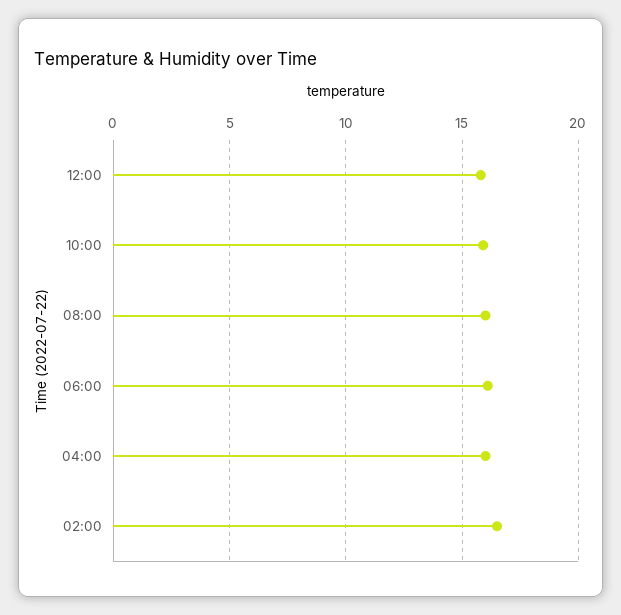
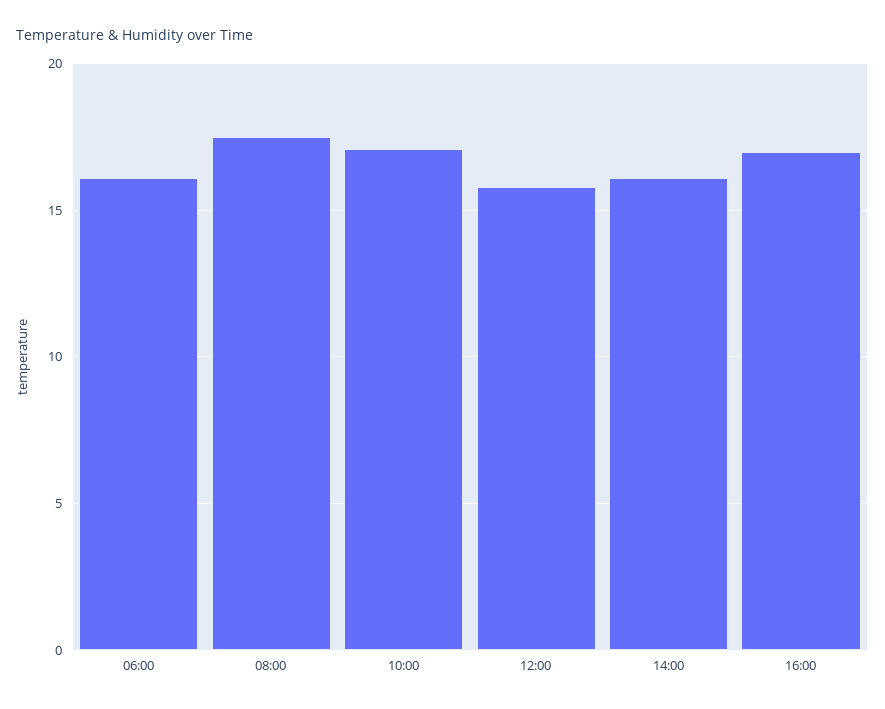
10:00: 16 -> 17
08:00: 16 -> 17.5
04:00: 16 -> none
02:00: 16.5 -> none
14:00: none -> 16
16:00: none -> 17

